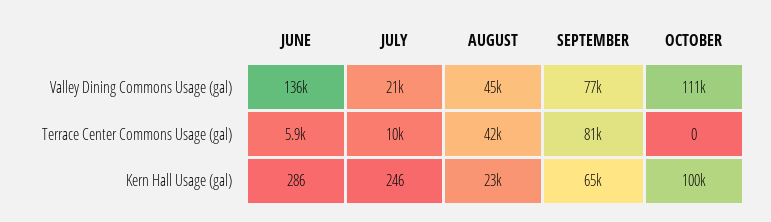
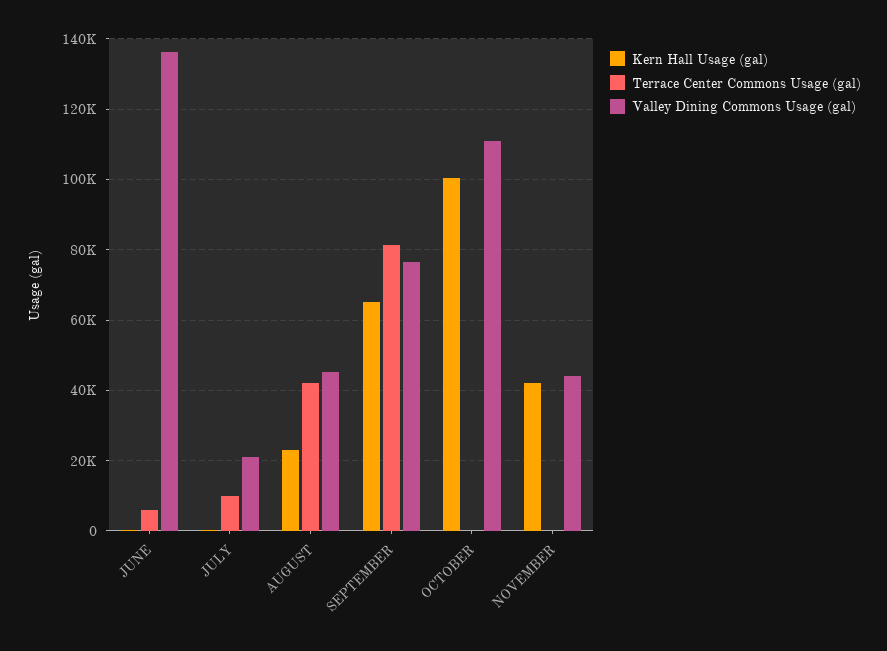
Kern Hall Usage (gal), NOVEMBER: none -> 42000
Terrace Center Commons Usage (gal), NOVEMBER: none -> 0
Valley Dining Commons Usage (gal), NOVEMBER: none -> 44000

